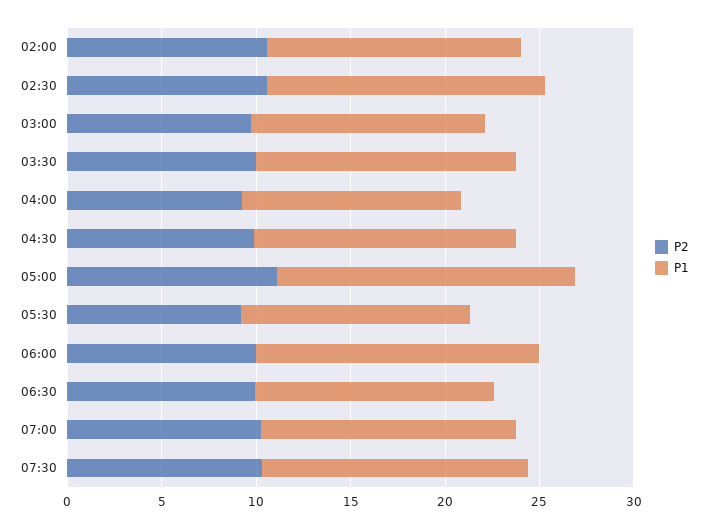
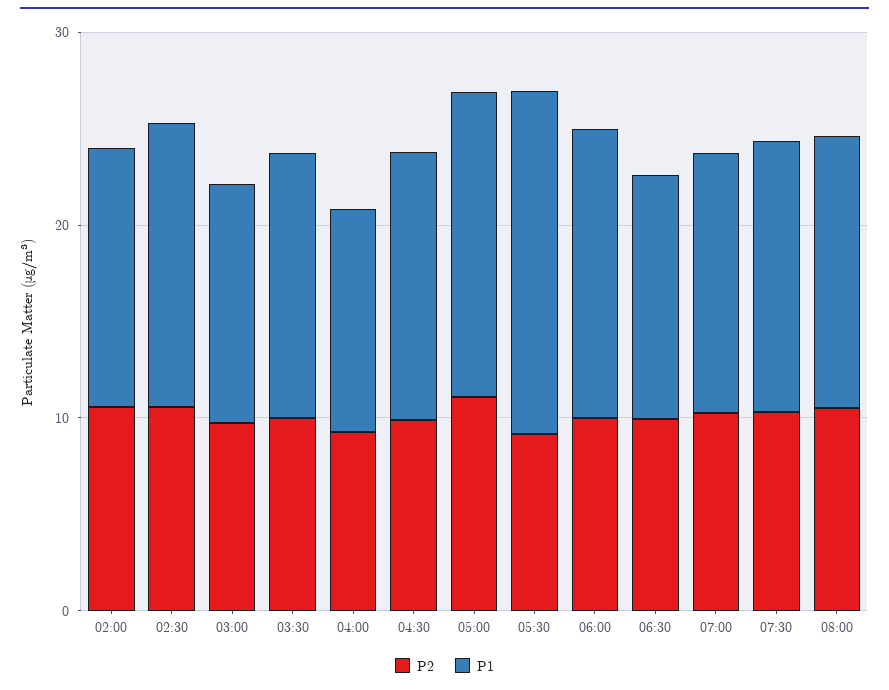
P1, 05:30: 12 -> 18
P2, 08:00: none -> 10
P1, 08:00: none -> 14

